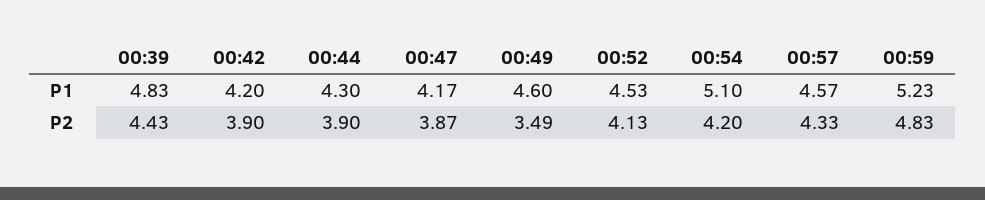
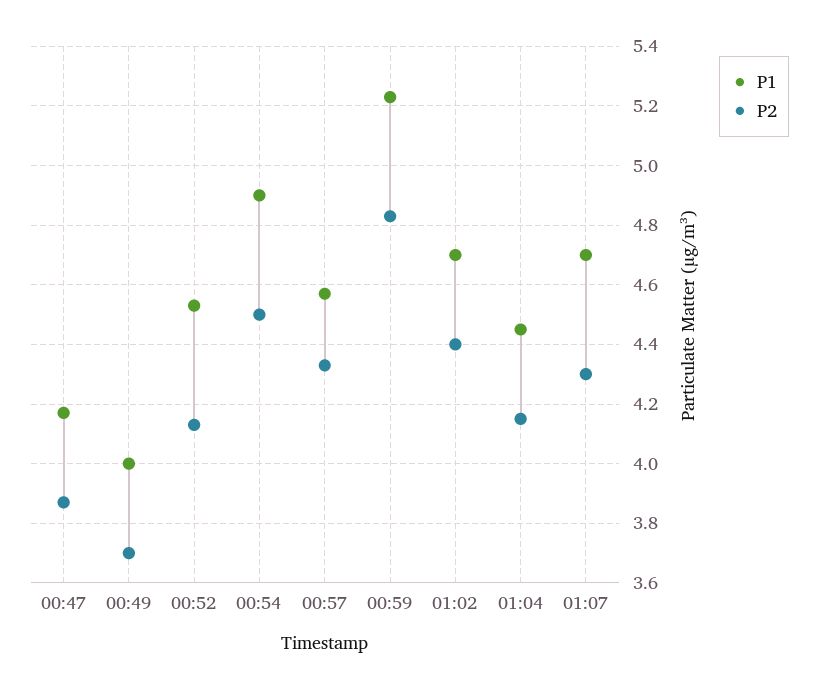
P1, 00:39: 4.83 -> none
P1, 00:42: 4.2 -> none
P1, 00:44: 4.3 -> none
P1, 00:49: 4.6 -> 4
P1, 00:54: 5.1 -> 4.9
P2, 00:39: 4.43 -> none
P2, 00:42: 3.9 -> none
P2, 00:44: 3.9 -> none
P2, 00:49: 3.49 -> 3.7
P2, 00:54: 4.2 -> 4.5
P1, 01:02: none -> 4.7
P2, 01:02: none -> 4.4
P1, 01:04: none -> 4.45
P2, 01:04: none -> 4.15
P1, 01:07: none -> 4.7
P2, 01:07: none -> 4.3

